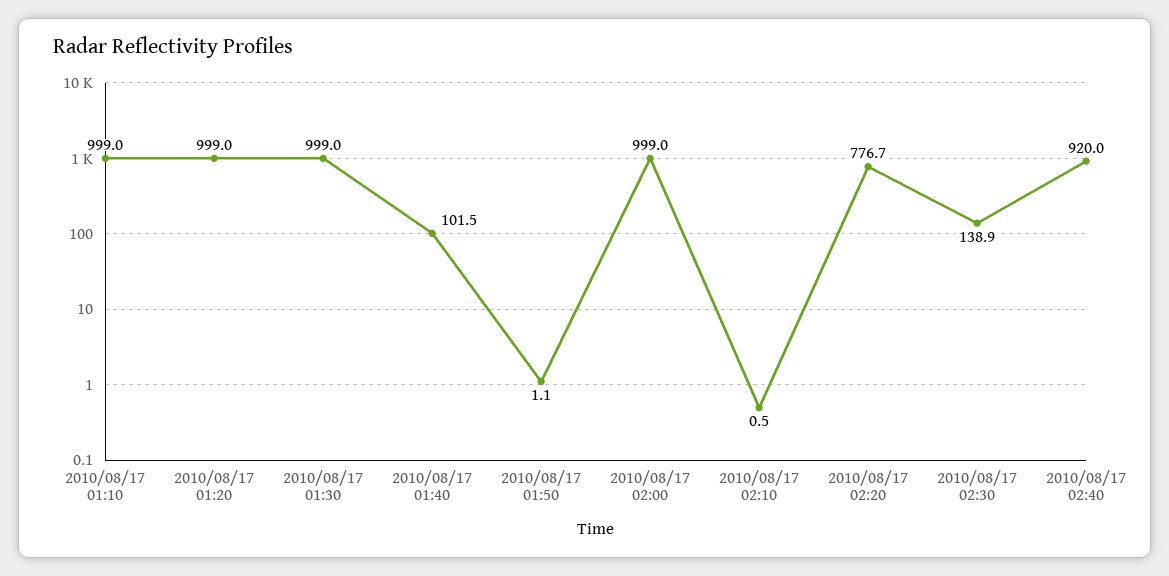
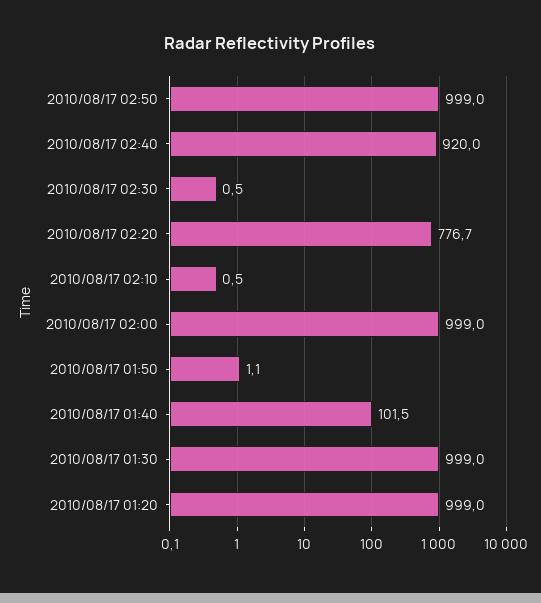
2010/08/17 01:10: 999 -> none
2010/08/17 02:30: 138.9 -> 0.5
2010/08/17 02:50: none -> 999

